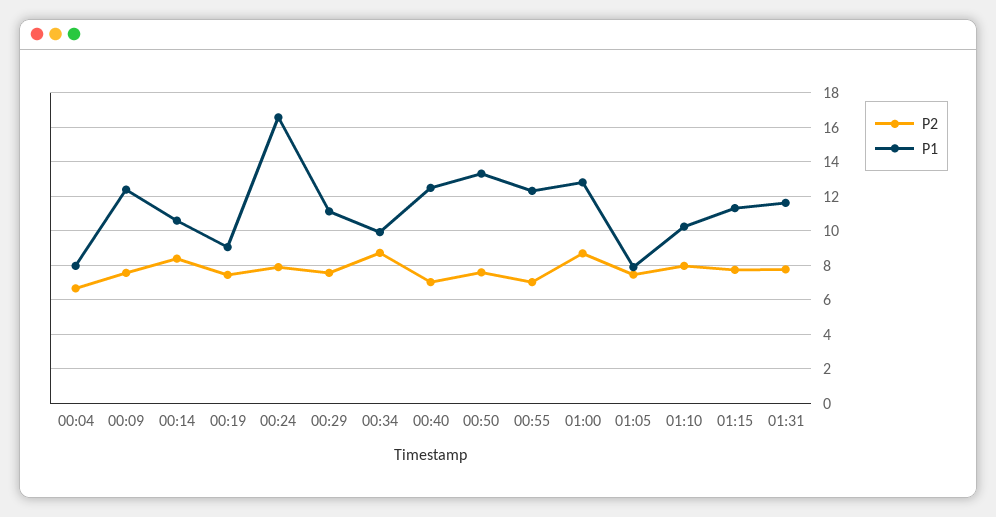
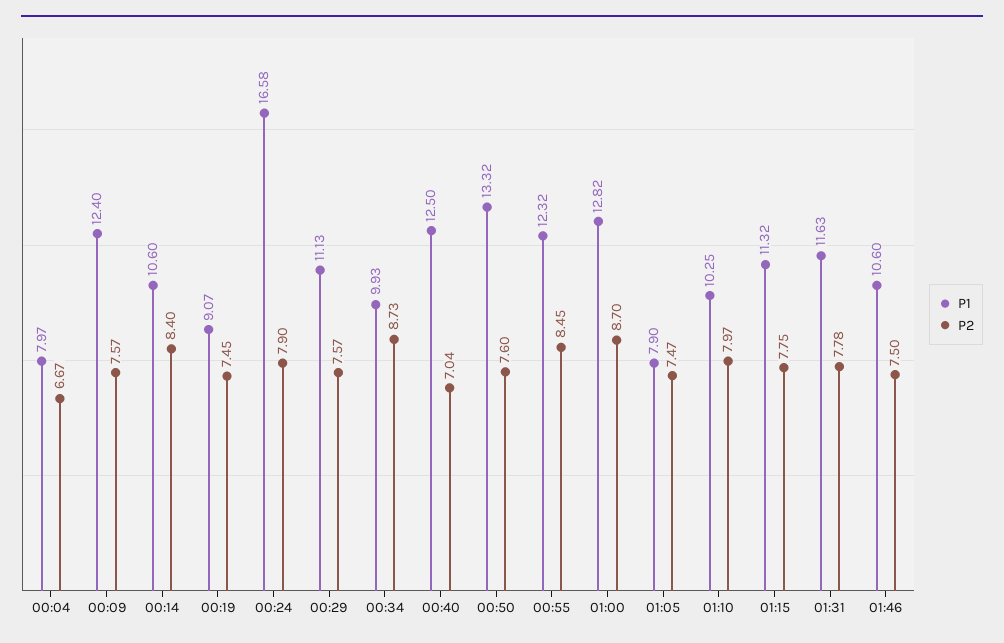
P2, 00:55: 7 -> 8.45
P1, 01:46: none -> 10.6
P2, 01:46: none -> 7.5

